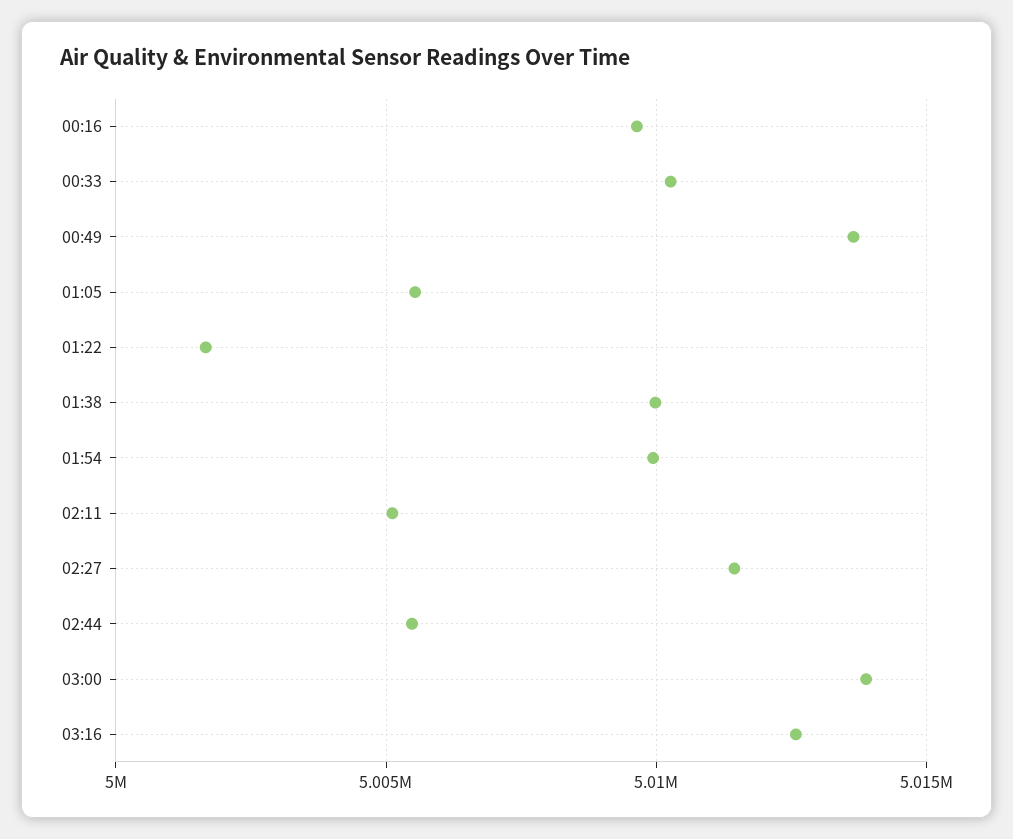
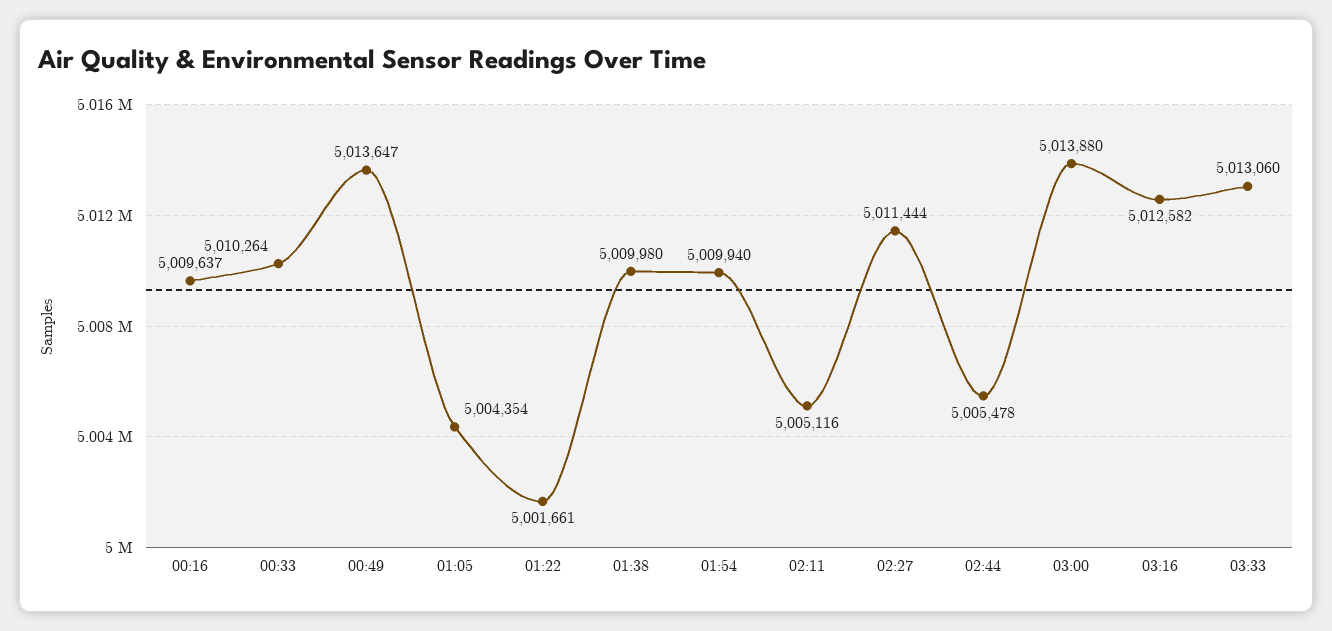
01:05: 5005500 -> 5004354
03:33: none -> 5013060

